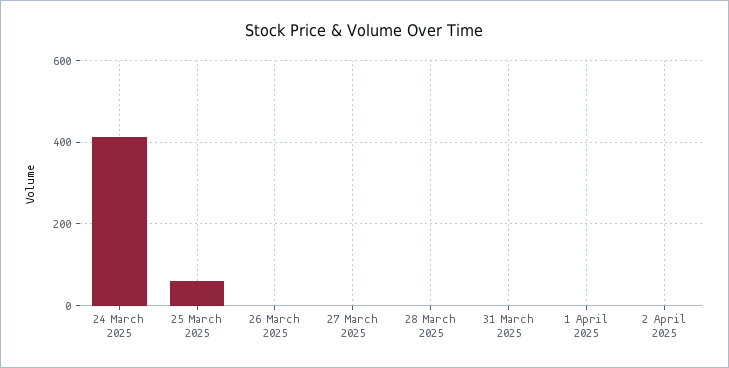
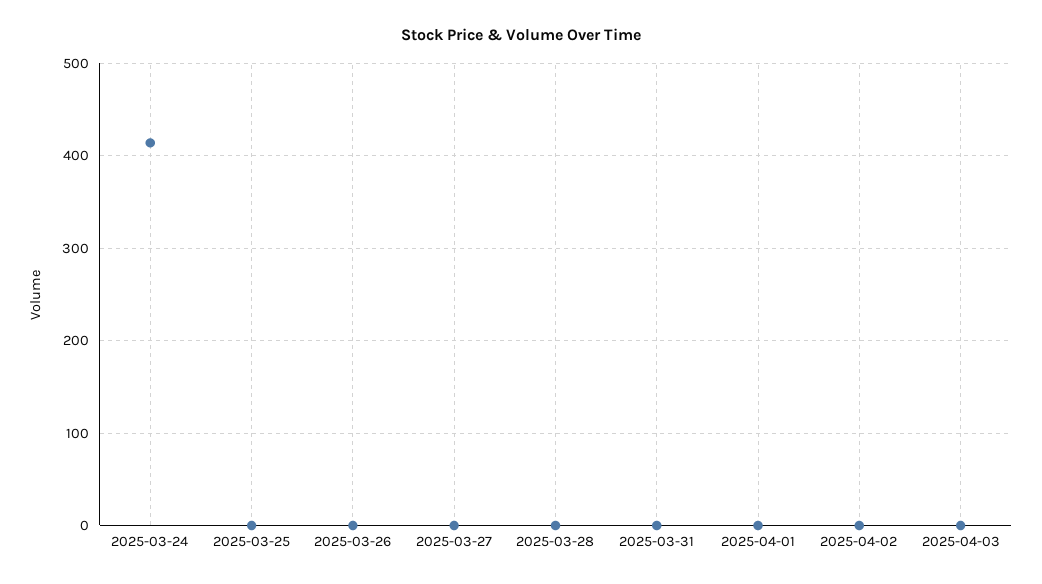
25 March 2025: 60 -> 0
2025-04-03: none -> 0

